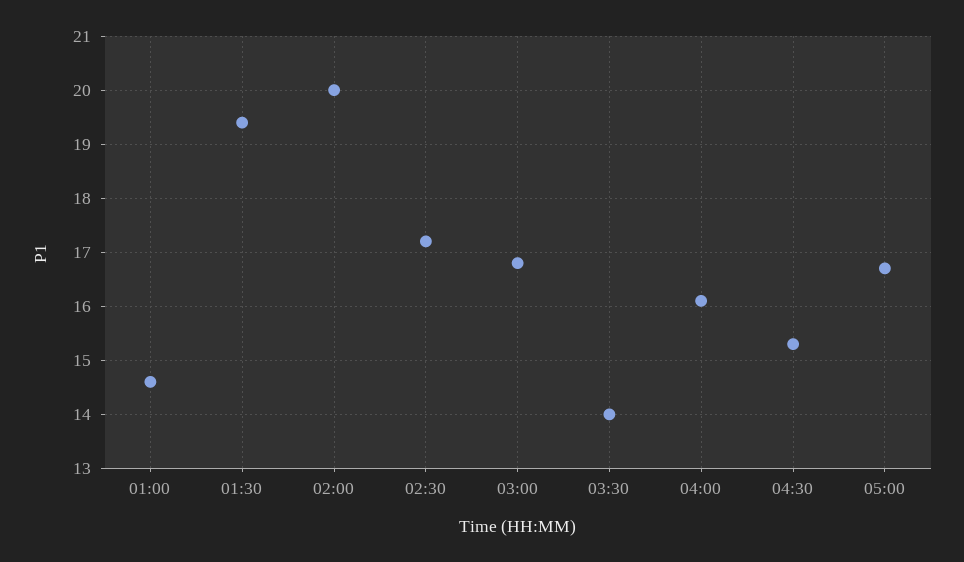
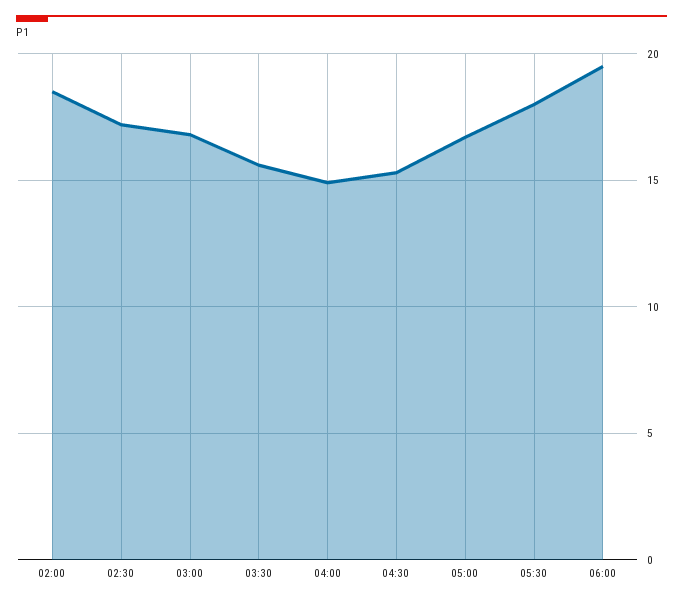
01:00: 14.5 -> none
01:30: 19.5 -> none
02:00: 20 -> 18.5
03:30: 14 -> 15.5
04:00: 16 -> 15
05:30: none -> 18
06:00: none -> 19.5

